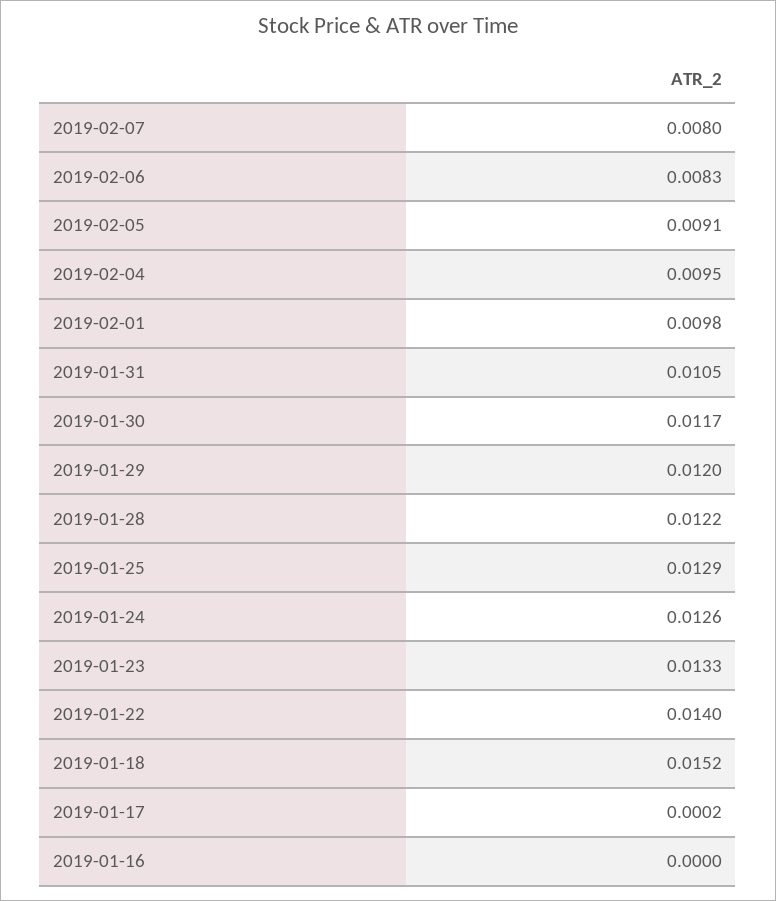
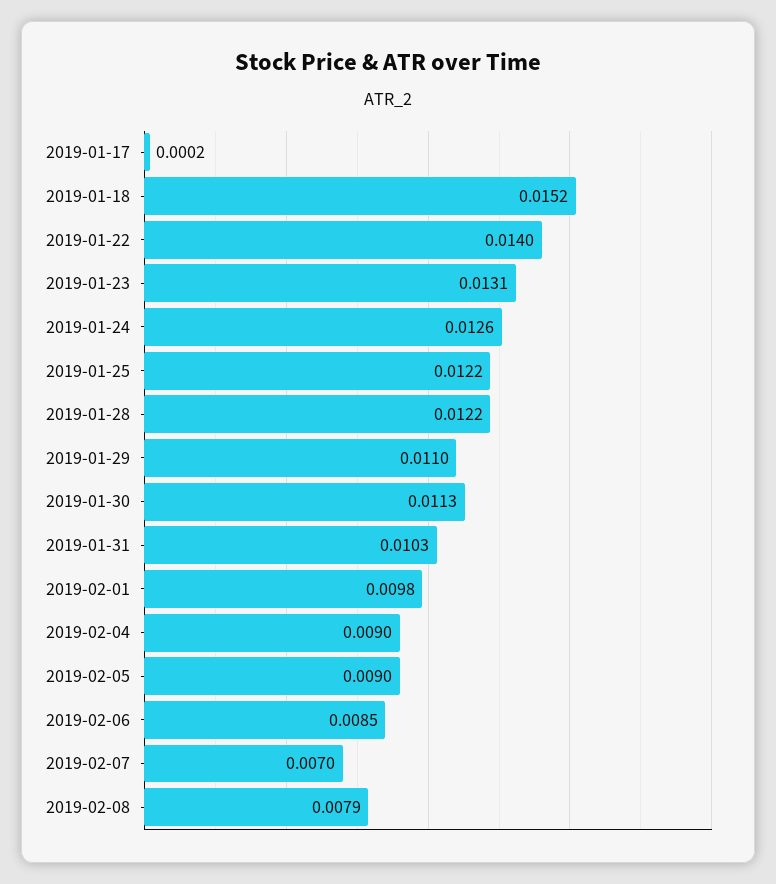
2019-02-07: 0.008 -> 0.007
2019-02-06: 0.0083 -> 0.0085
2019-02-05: 0.0091 -> 0.009
2019-02-04: 0.0095 -> 0.009
2019-01-31: 0.0105 -> 0.0103
2019-01-30: 0.0117 -> 0.0113
2019-01-29: 0.012 -> 0.011
2019-01-25: 0.0129 -> 0.0122
2019-01-23: 0.0133 -> 0.0131
2019-01-16: 0 -> none
2019-02-08: none -> 0.0079

